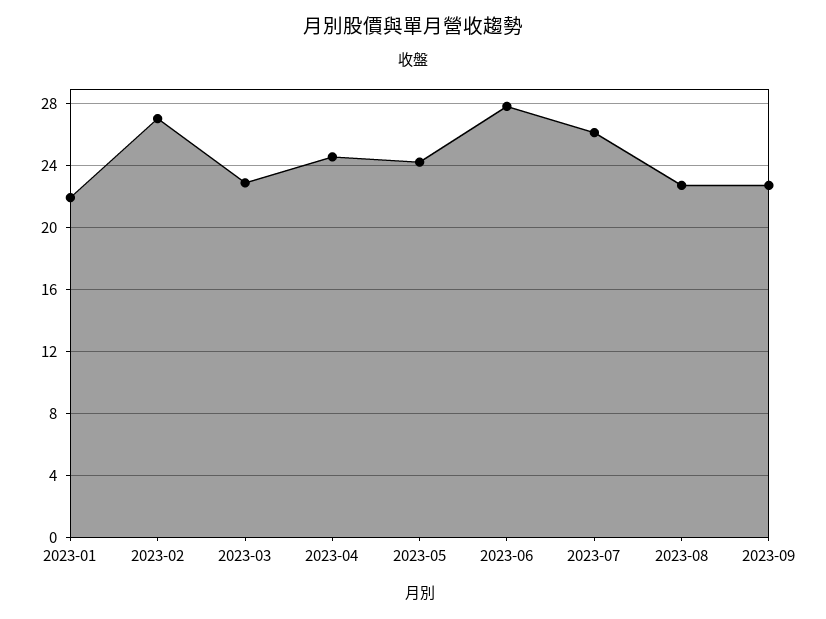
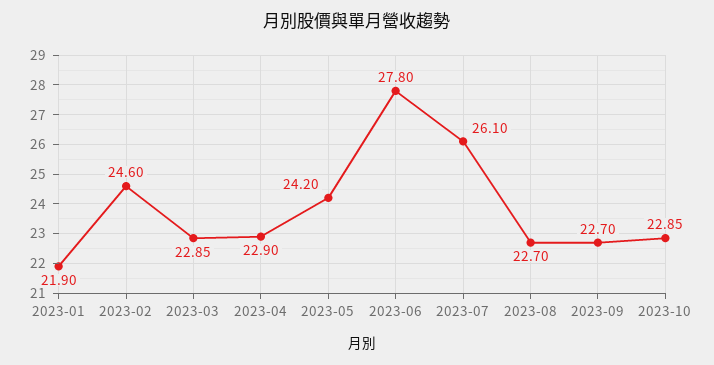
2023-02: 27 -> 24.6
2023-04: 24.5 -> 22.9
2023-10: none -> 22.85

